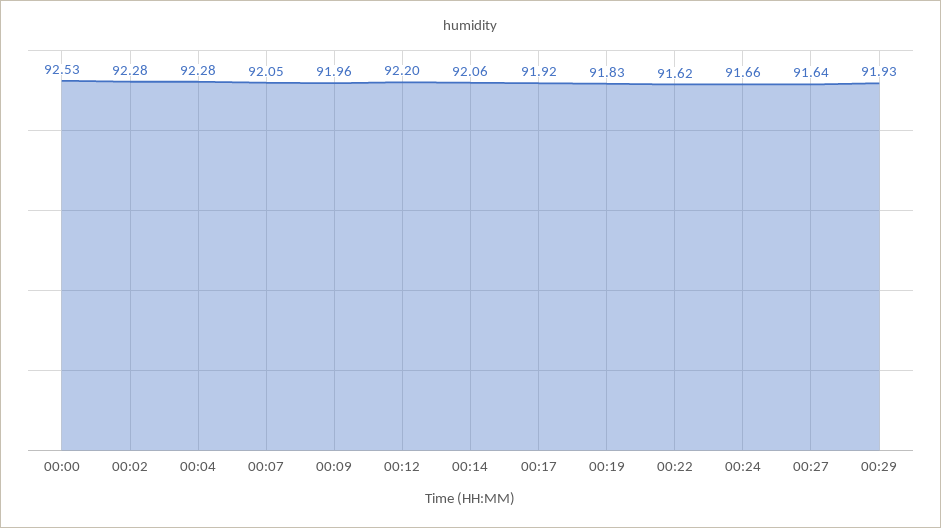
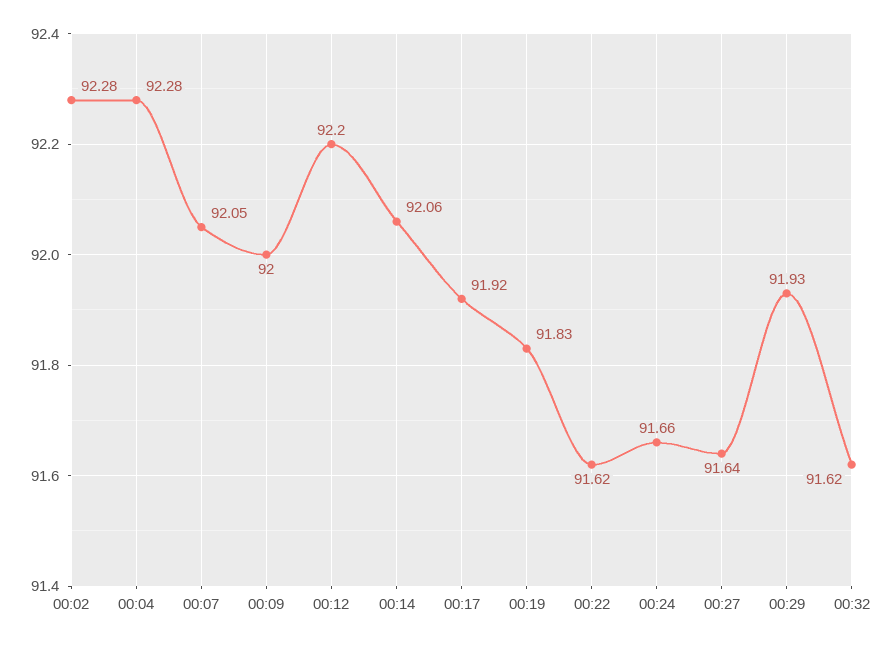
00:00: 92.53 -> none
00:09: 91.96 -> 92
00:32: none -> 91.62

